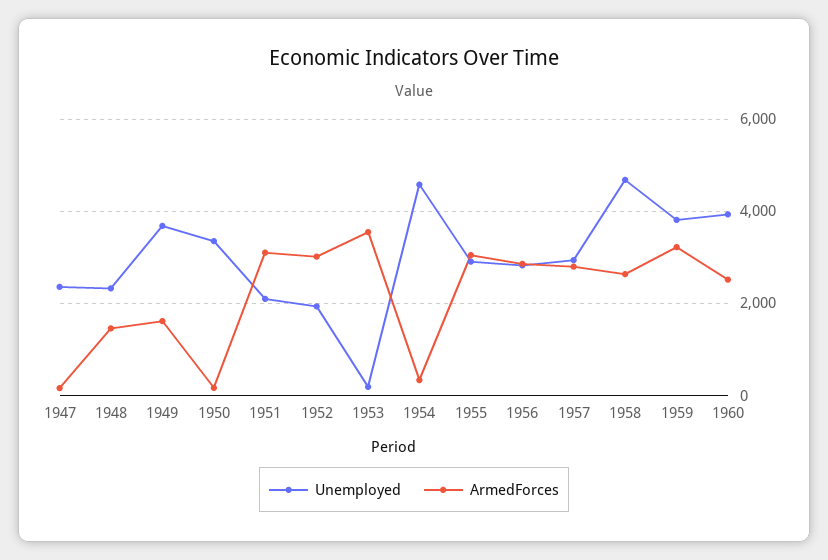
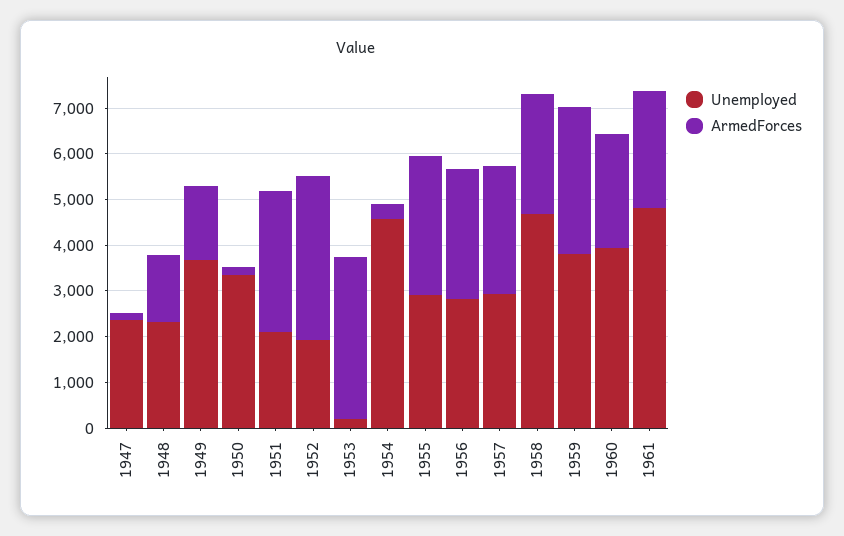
ArmedForces, 1952: 3000 -> 3600
Unemployed, 1961: none -> 4800
ArmedForces, 1961: none -> 2600

